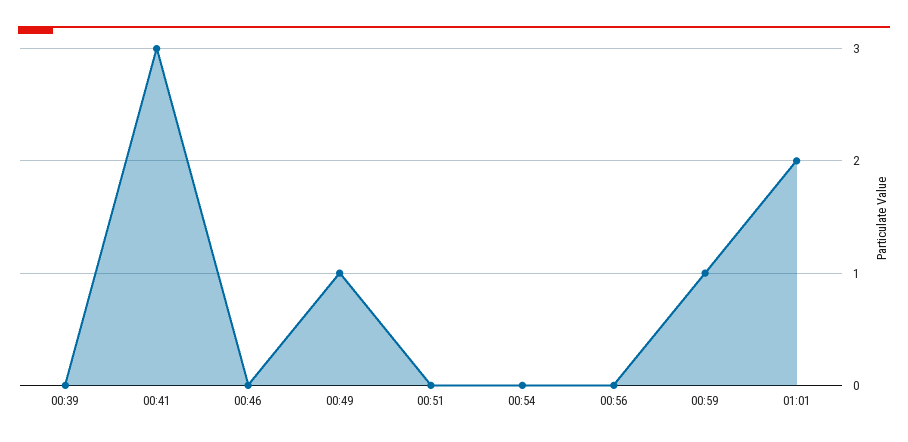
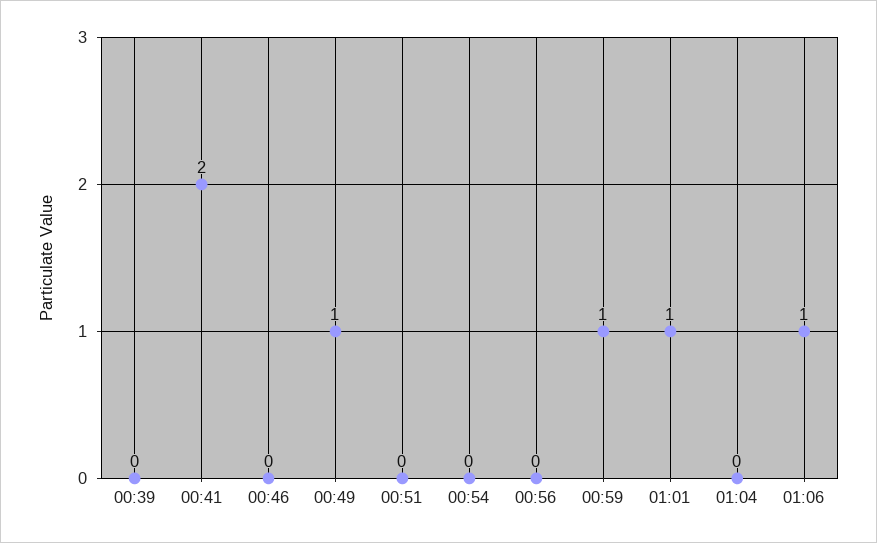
00:41: 3 -> 2
01:01: 2 -> 1
01:04: none -> 0
01:06: none -> 1

